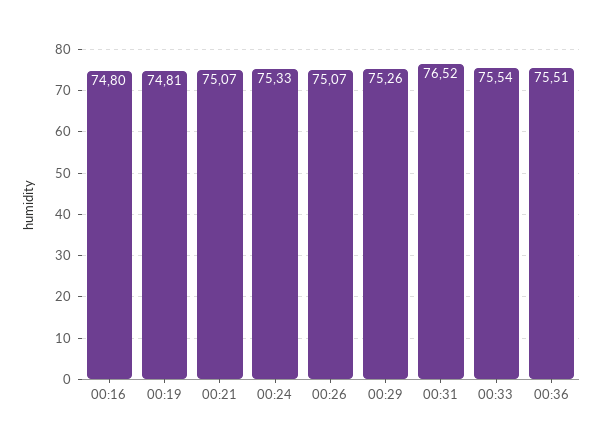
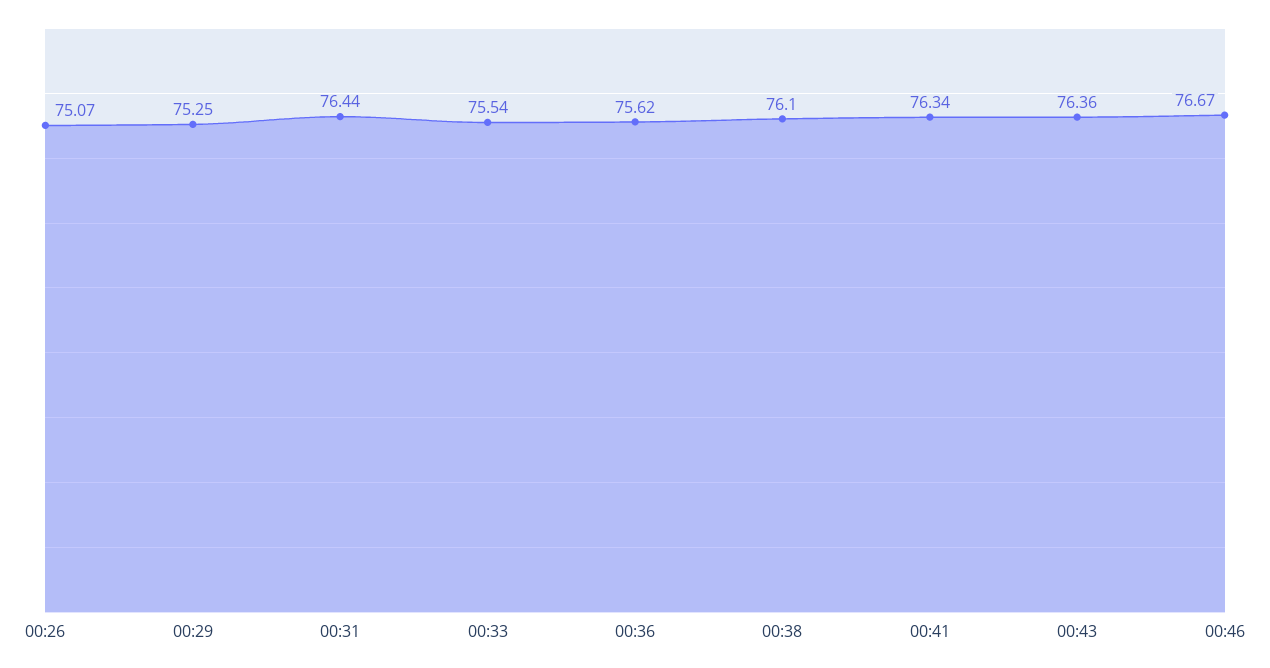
00:16: 74.8 -> none
00:19: 74.81 -> none
00:21: 75.07 -> none
00:24: 75.33 -> none
00:29: 75.26 -> 75.25
00:31: 76.52 -> 76.44
00:36: 75.51 -> 75.62
00:38: none -> 76.1
00:41: none -> 76.34
00:43: none -> 76.36
00:46: none -> 76.67

